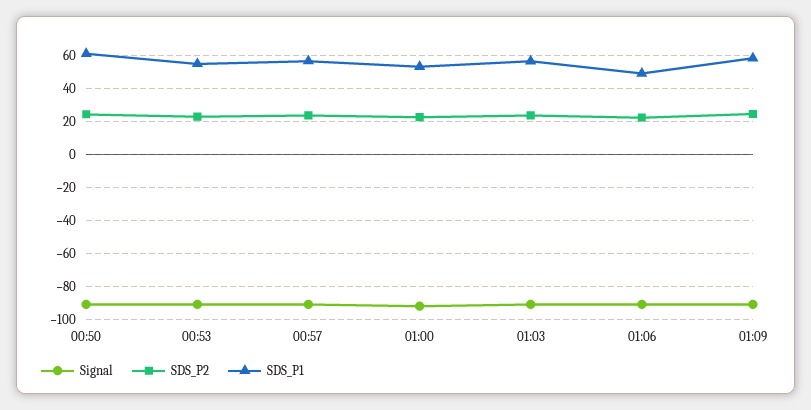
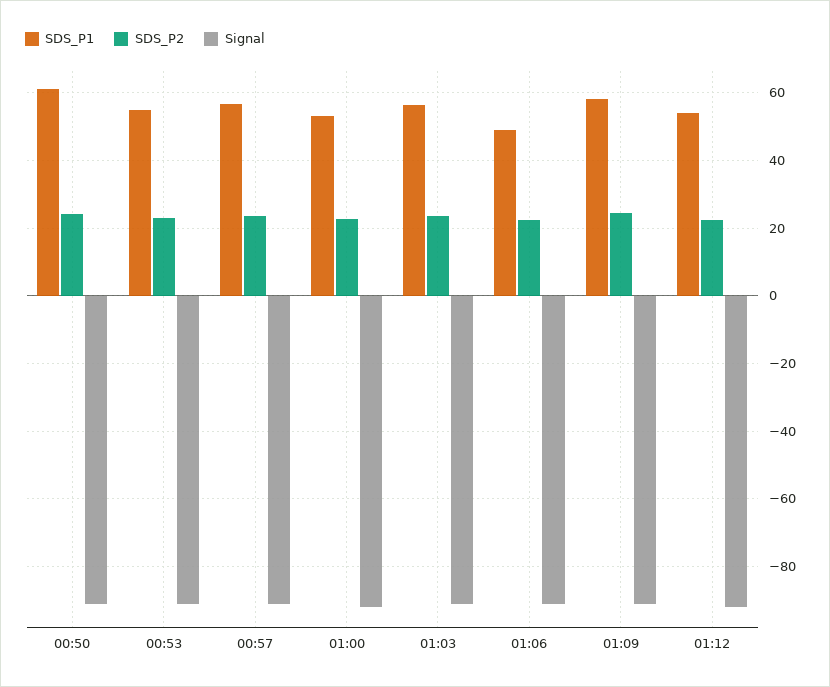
SDS_P1, 01:12: none -> 54
SDS_P2, 01:12: none -> 22
Signal, 01:12: none -> -92

